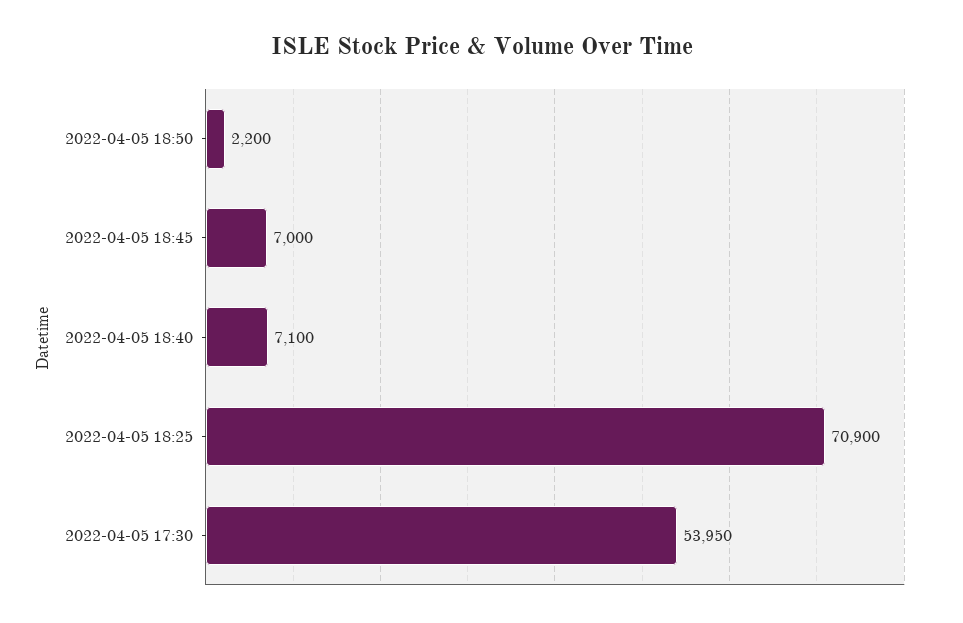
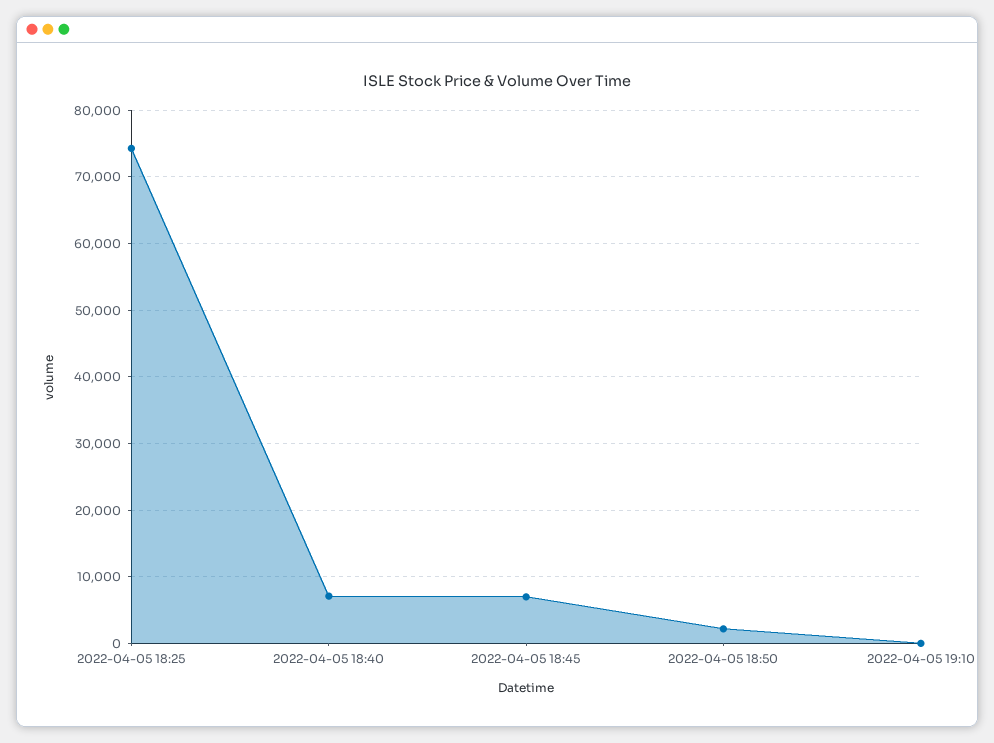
2022-04-05 18:25: 70900 -> 74000
2022-04-05 17:30: 53950 -> none
2022-04-05 19:10: none -> 0

